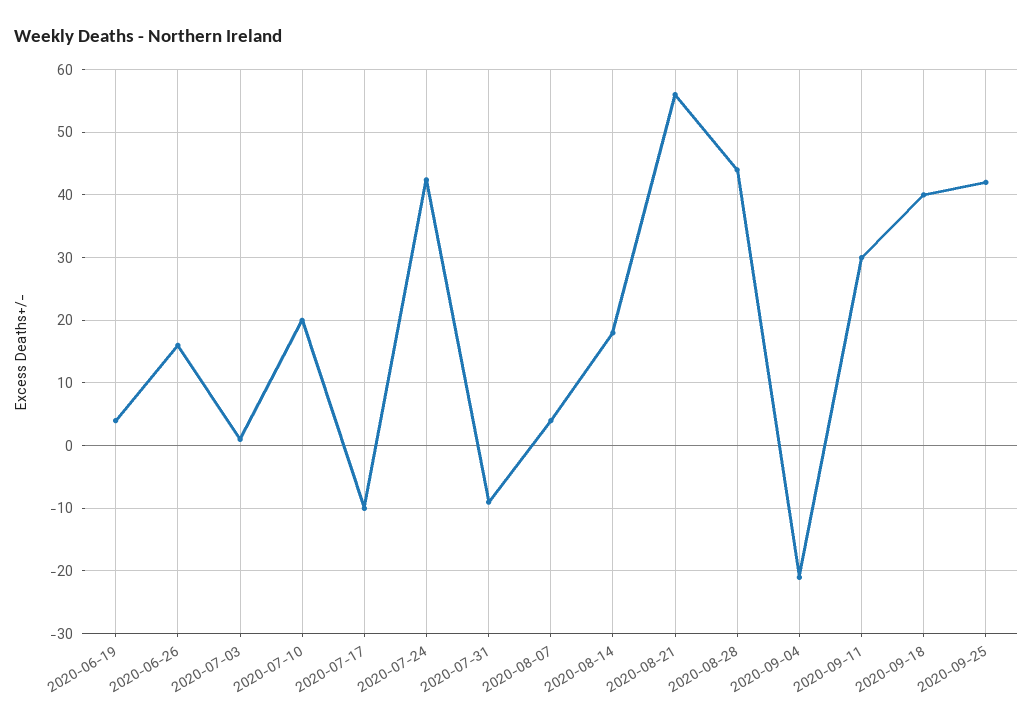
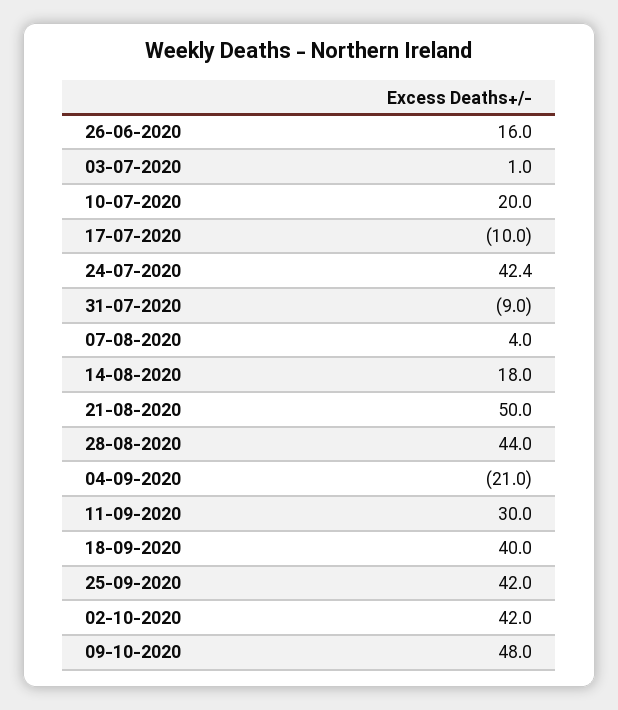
2020-06-19: 4 -> none
2020-08-21: 56 -> 50
02-10-2020: none -> 42
09-10-2020: none -> 48

